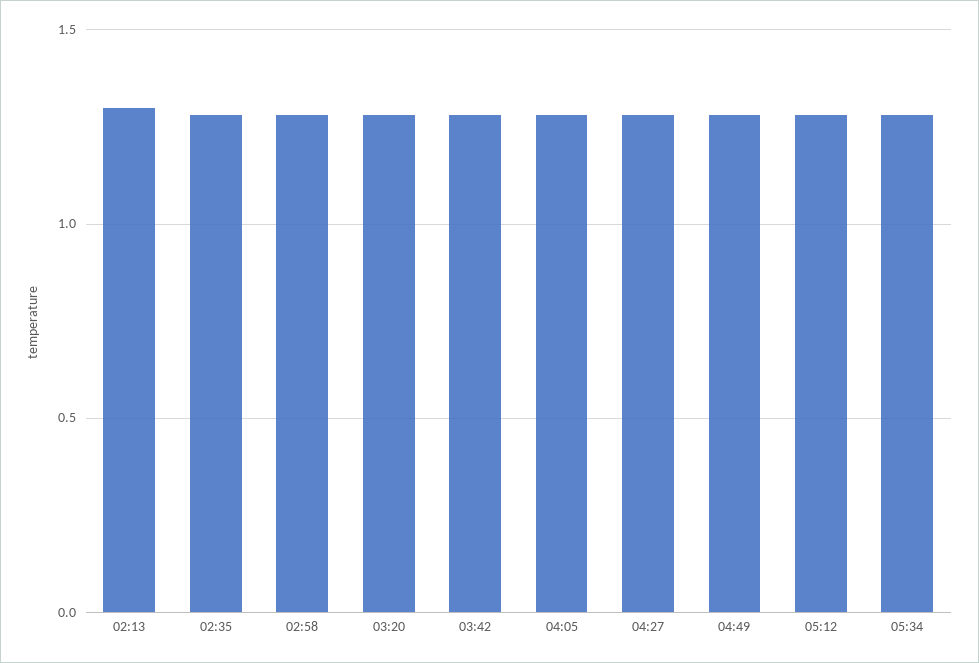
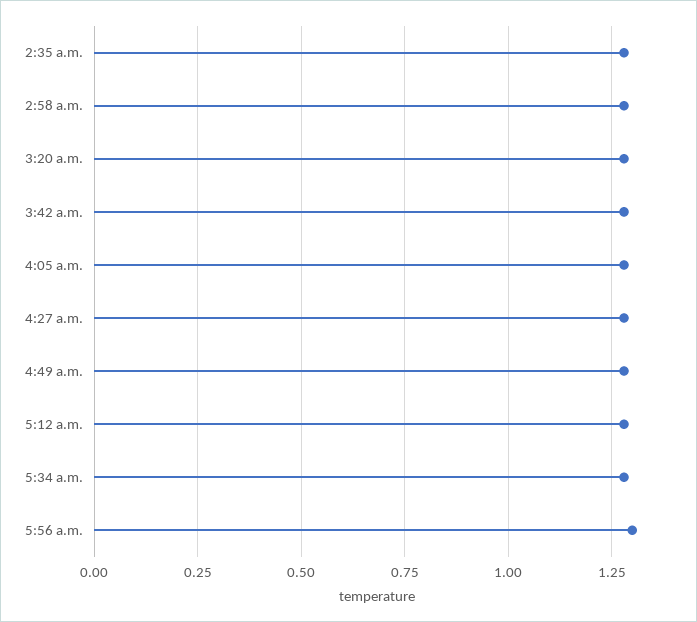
02:13: 1.3 -> none
5:56 a.m.: none -> 1.3

